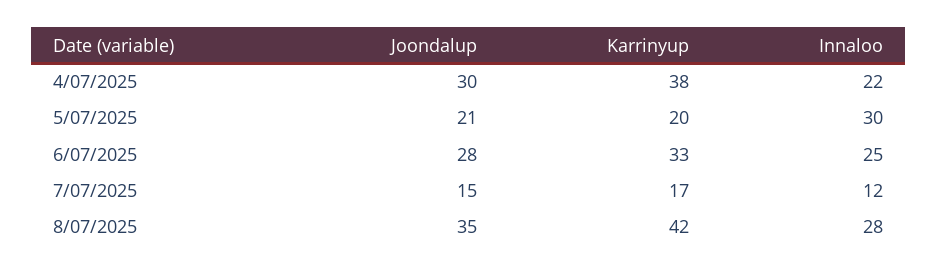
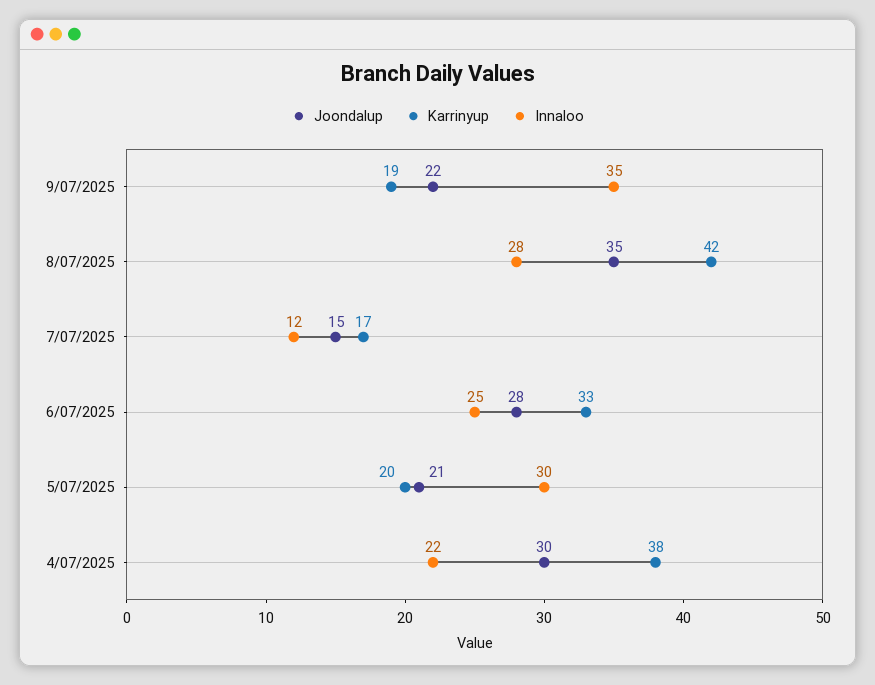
Joondalup, 9/07/2025: none -> 22
Karrinyup, 9/07/2025: none -> 19
Innaloo, 9/07/2025: none -> 35

